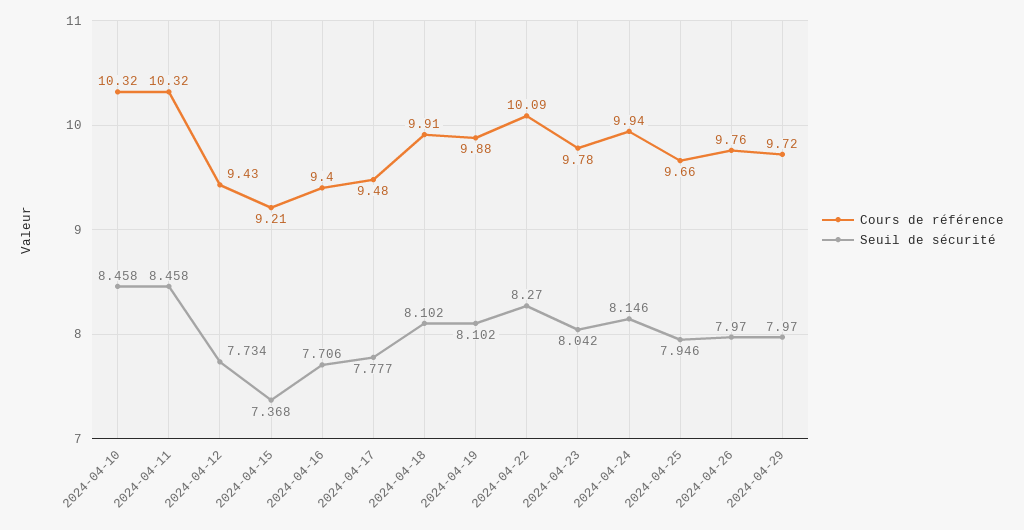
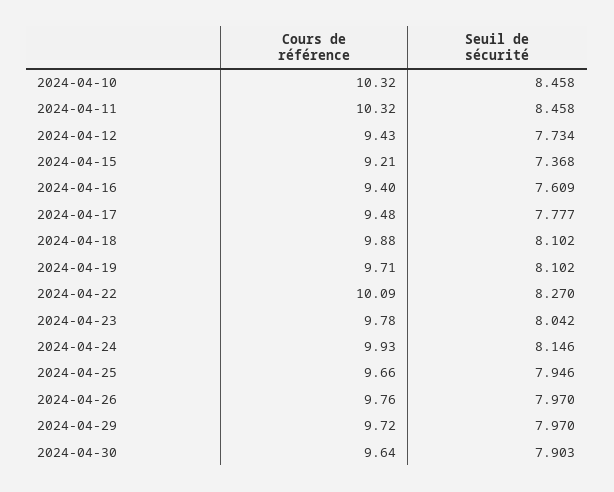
Seuil de sécurité, 2024-04-16: 7.706 -> 7.609
Cours de référence, 2024-04-18: 9.91 -> 9.88
Cours de référence, 2024-04-19: 9.88 -> 9.71
Cours de référence, 2024-04-24: 9.94 -> 9.93
Cours de référence, 2024-04-30: none -> 9.64
Seuil de sécurité, 2024-04-30: none -> 7.903

